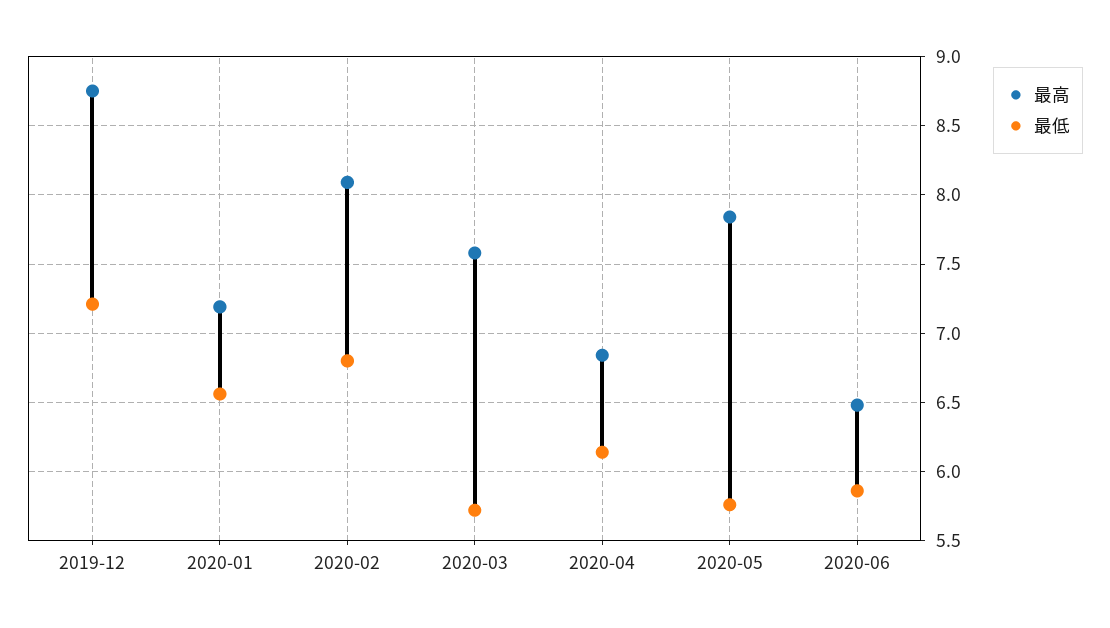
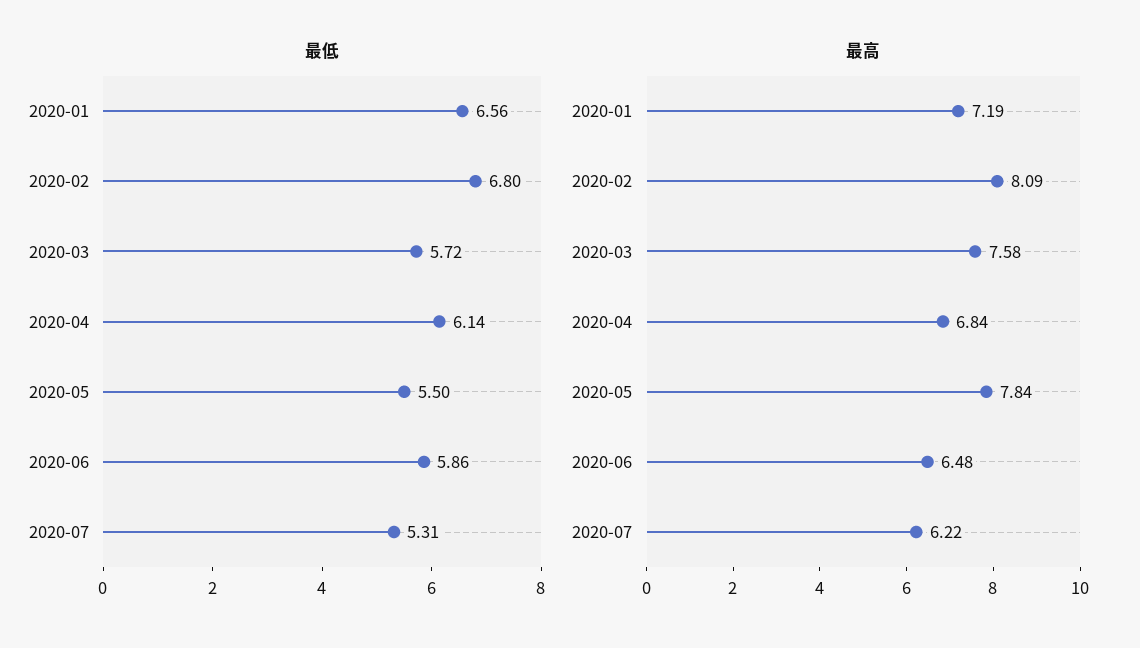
最高, 2019-12: 8.75 -> none
最低, 2019-12: 7.2 -> none
最低, 2020-05: 5.75 -> 5.5
最低, 2020-07: none -> 5.31
最高, 2020-07: none -> 6.22

